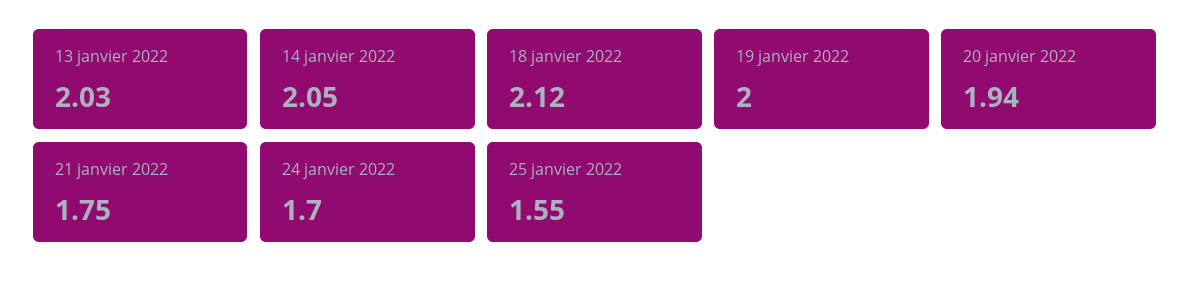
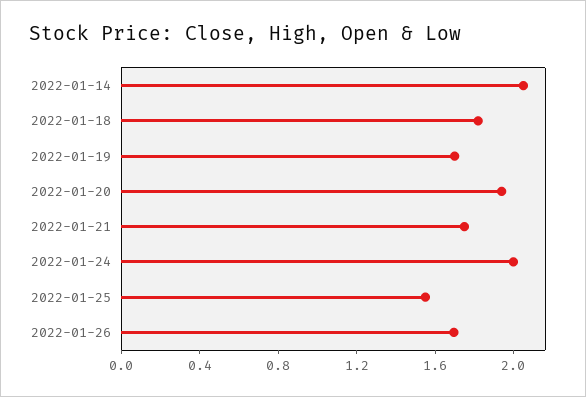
13 janvier 2022: 2.03 -> none
18 janvier 2022: 2.12 -> 1.8
19 janvier 2022: 2 -> 1.7
24 janvier 2022: 1.7 -> 2
2022-01-26: none -> 1.7

